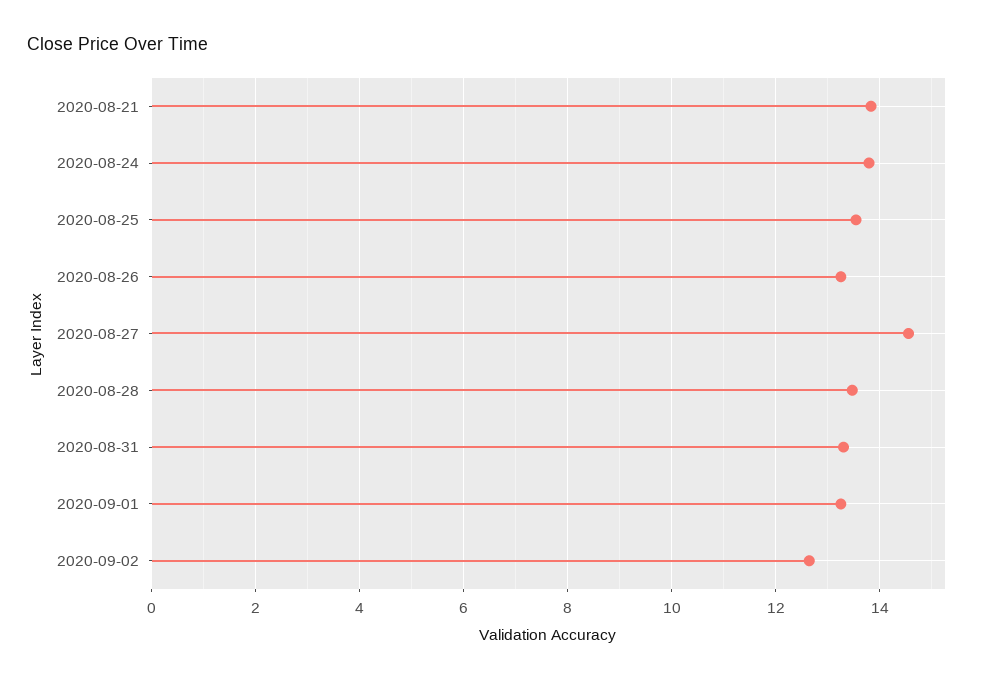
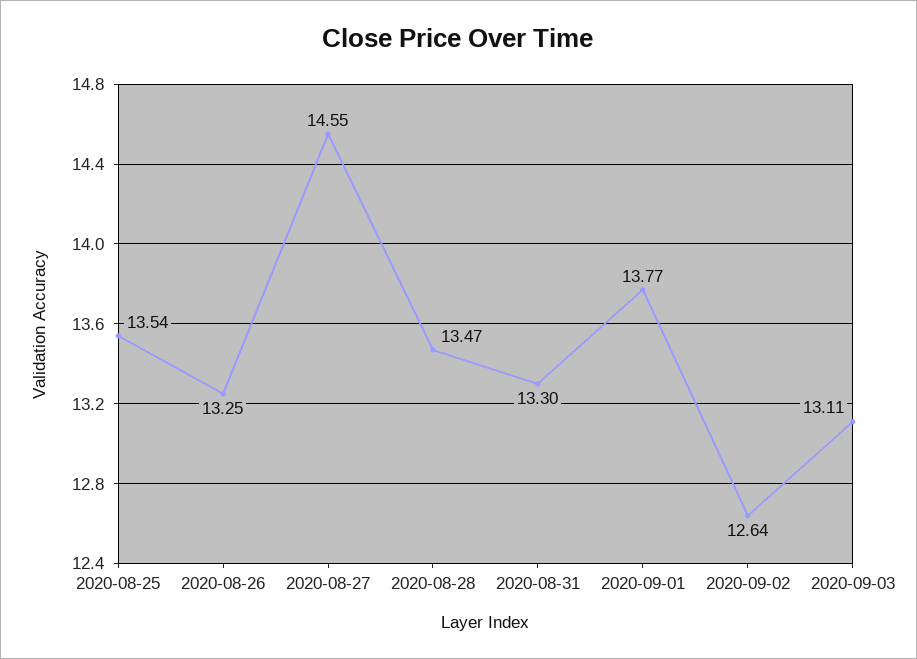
2020-08-21: 13.8 -> none
2020-08-24: 13.8 -> none
2020-09-01: 13.2 -> 13.77
2020-09-03: none -> 13.11

